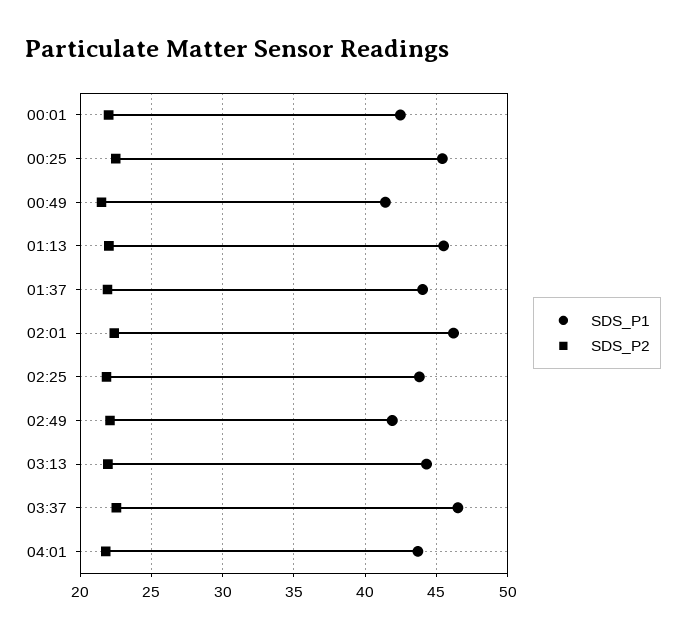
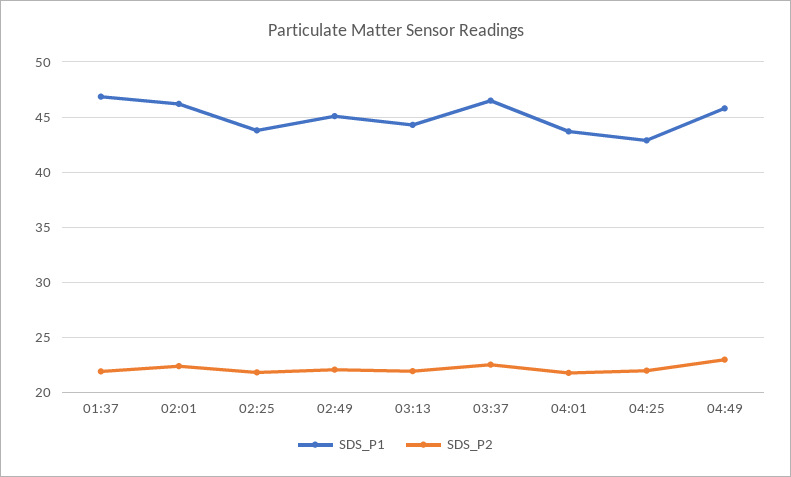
SDS_P1, 00:01: 42.5 -> none
SDS_P2, 00:01: 22 -> none
SDS_P1, 00:25: 45.5 -> none
SDS_P2, 00:25: 22.5 -> none
SDS_P1, 00:49: 41.5 -> none
SDS_P2, 00:49: 21.5 -> none
SDS_P1, 01:13: 45.5 -> none
SDS_P2, 01:13: 22 -> none
SDS_P1, 01:37: 44 -> 47
SDS_P1, 02:49: 42 -> 45
SDS_P1, 04:25: none -> 43
SDS_P2, 04:25: none -> 22
SDS_P1, 04:49: none -> 46
SDS_P2, 04:49: none -> 23

